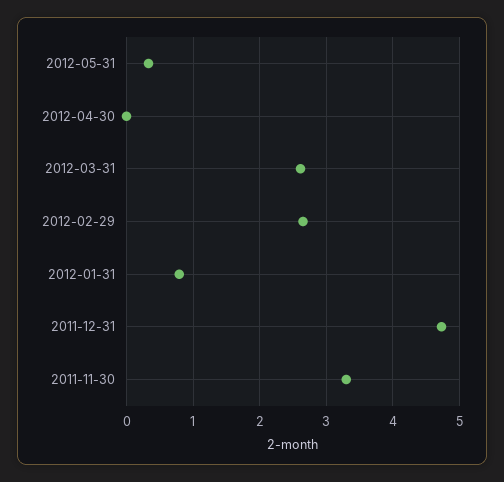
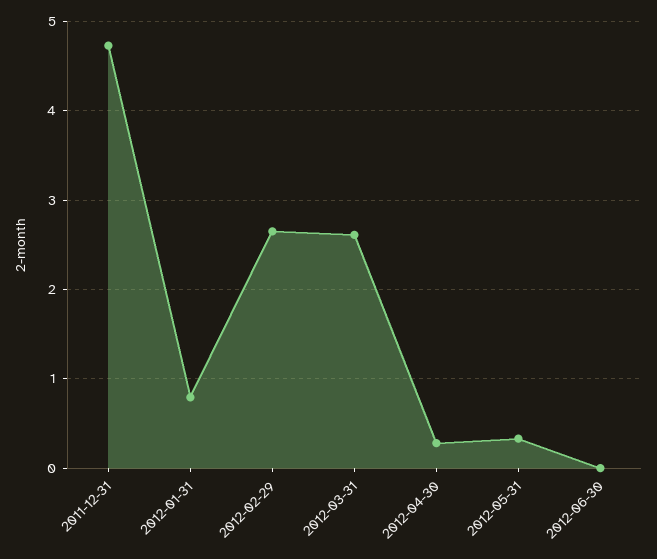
2012-04-30: 0 -> 0.3
2011-11-30: 3.3 -> none
2012-06-30: none -> 0

